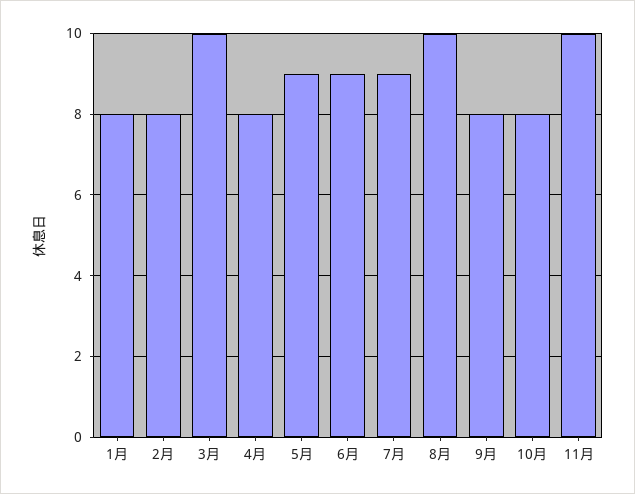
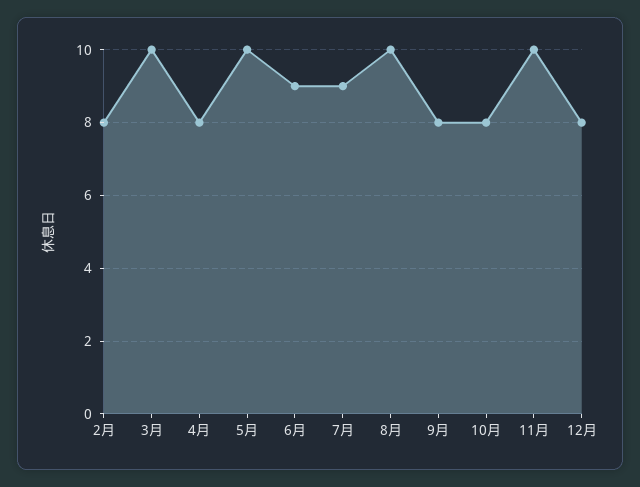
1月: 8 -> none
5月: 9 -> 10
12月: none -> 8

